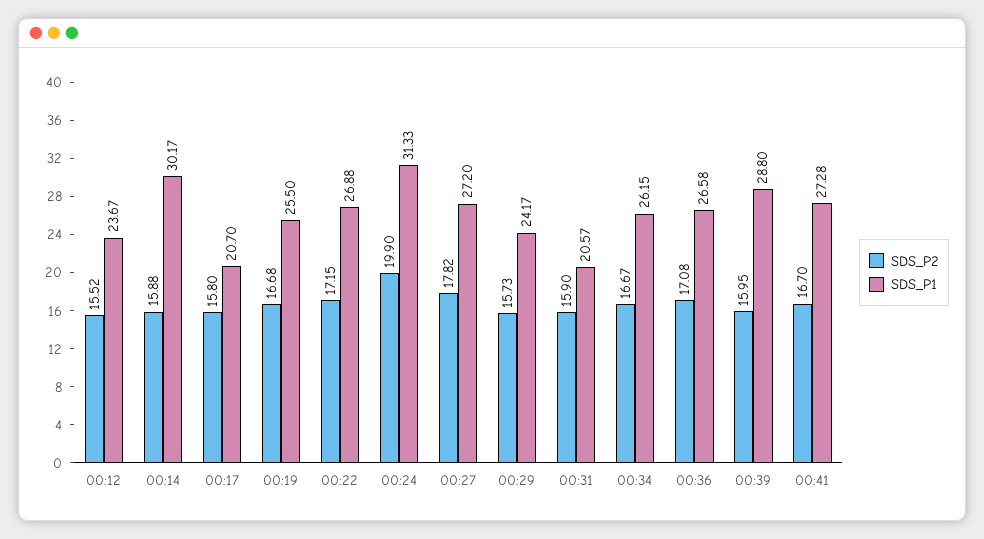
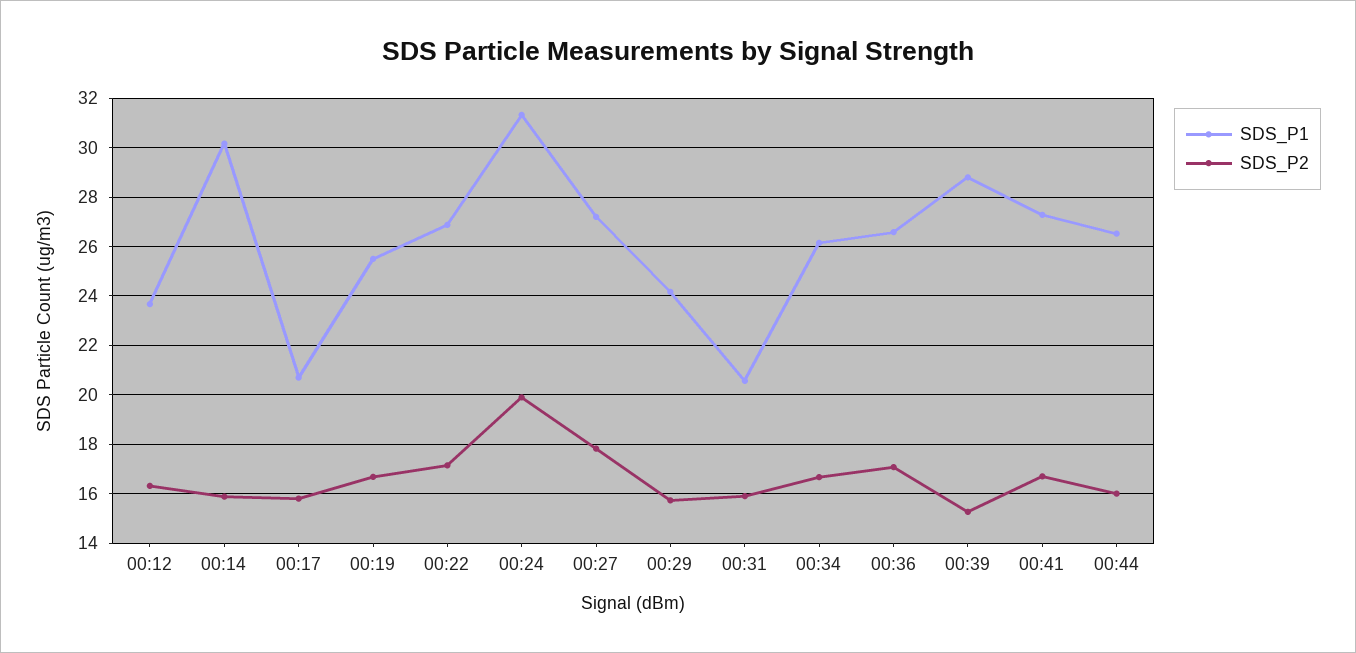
SDS_P2, 00:12: 15.52 -> 16.25
SDS_P2, 00:39: 15.95 -> 15.25
SDS_P1, 00:44: none -> 26.5
SDS_P2, 00:44: none -> 16

